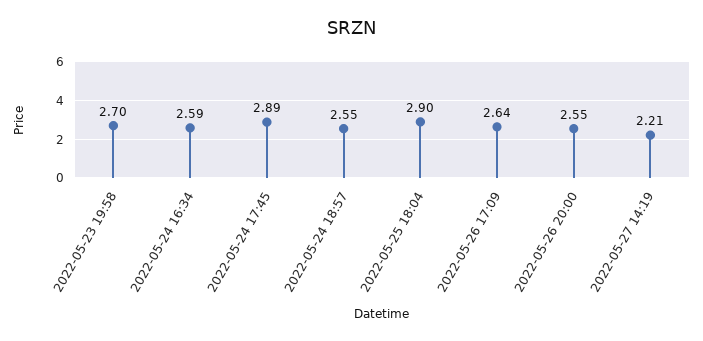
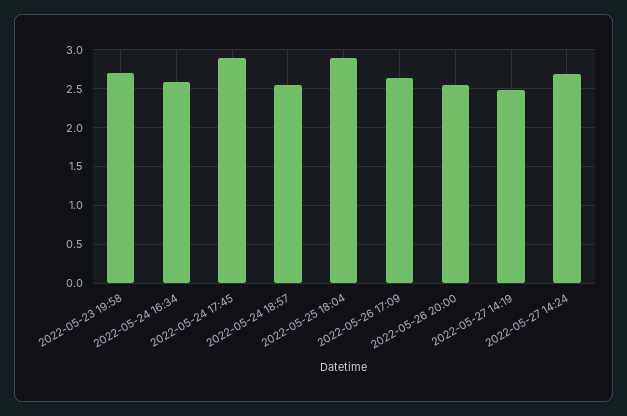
2022-05-27 14:19: 2.21 -> 2.5
2022-05-27 14:24: none -> 2.7

